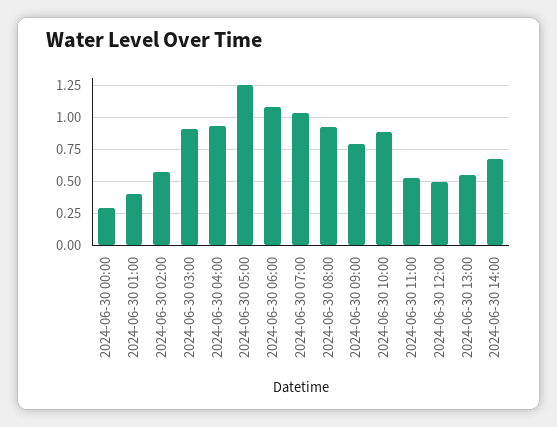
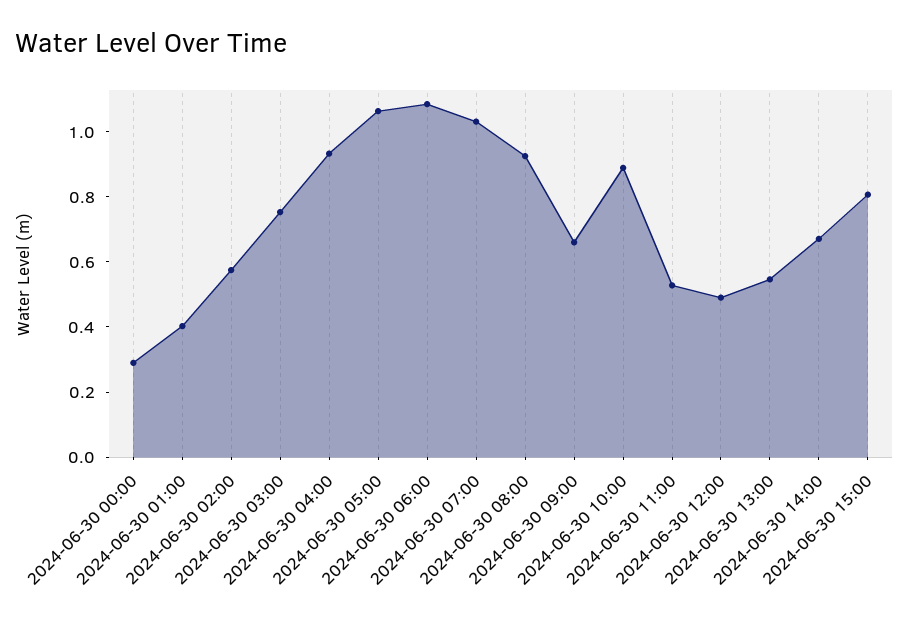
2024-06-30 03:00: 0.9 -> 0.75
2024-06-30 05:00: 1.25 -> 1.05
2024-06-30 09:00: 0.8 -> 0.65
2024-06-30 15:00: none -> 0.8

